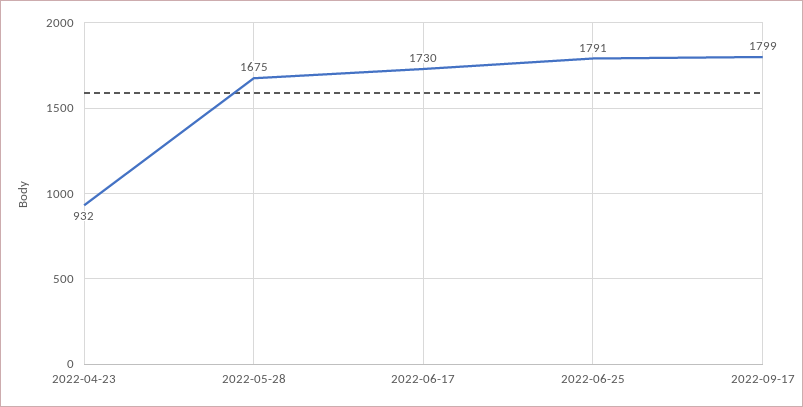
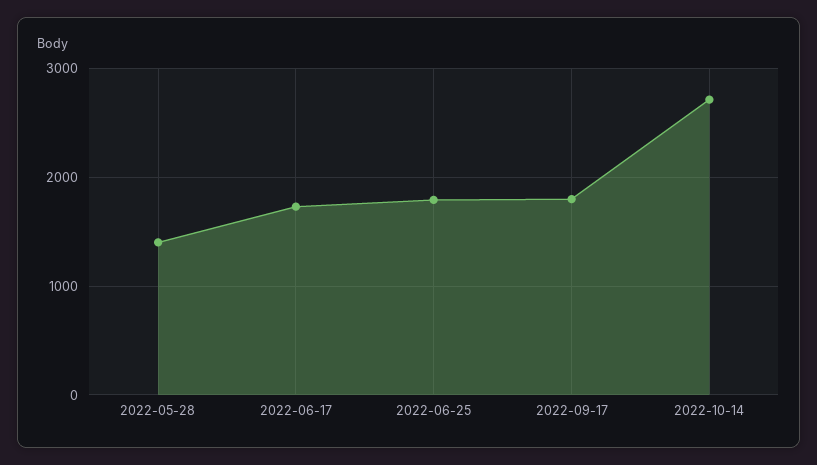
2022-04-23: 932 -> none
2022-05-28: 1675 -> 1400
2022-10-14: none -> 2700

